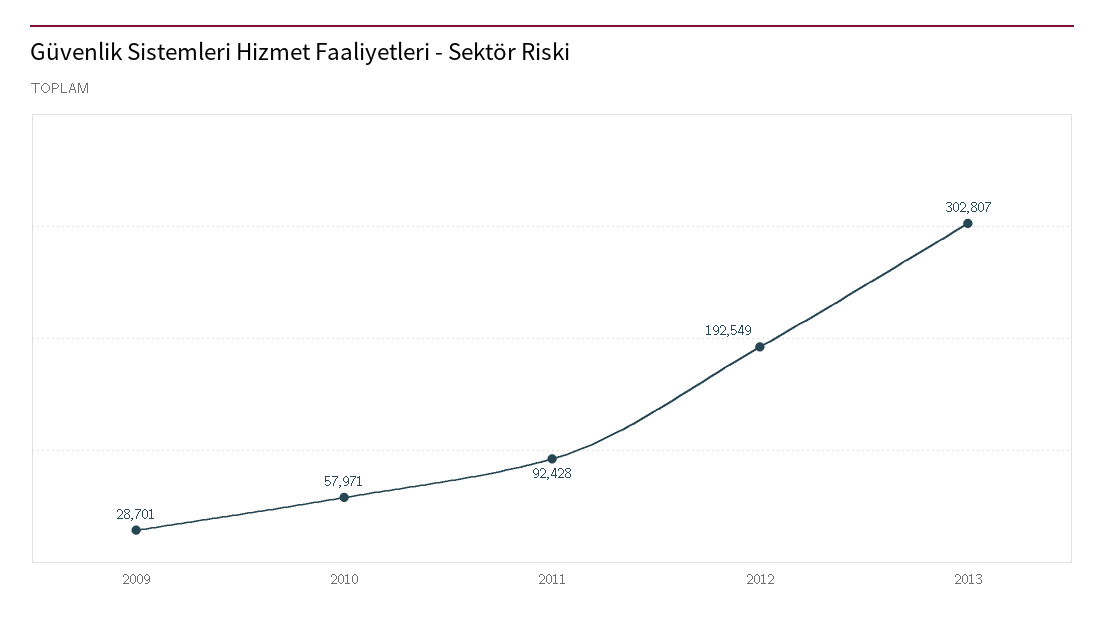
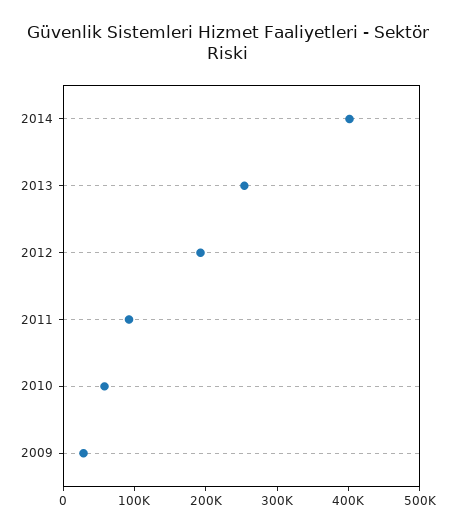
2013: 302807 -> 260000
2014: none -> 400000

